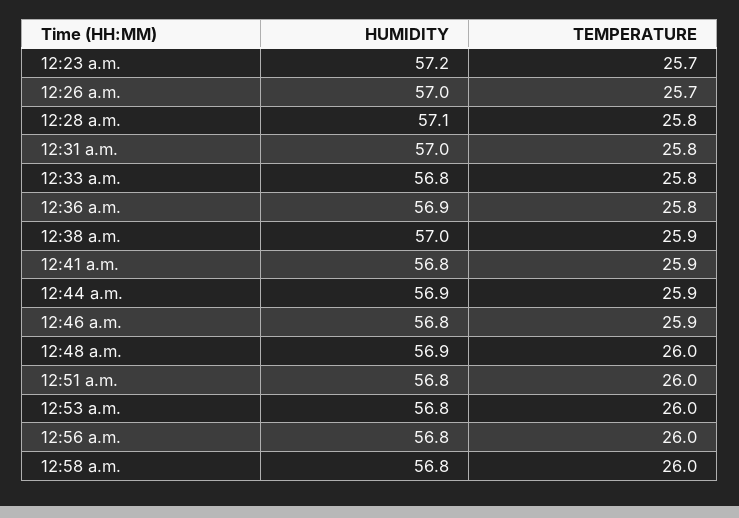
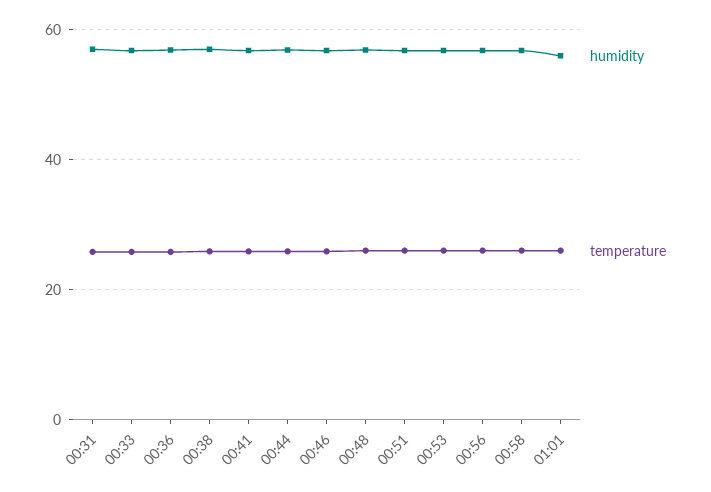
HUMIDITY, 12:23 a.m.: 57.2 -> none
TEMPERATURE, 12:23 a.m.: 25.7 -> none
HUMIDITY, 12:26 a.m.: 57 -> none
TEMPERATURE, 12:26 a.m.: 25.7 -> none
HUMIDITY, 12:28 a.m.: 57.1 -> none
TEMPERATURE, 12:28 a.m.: 25.8 -> none
HUMIDITY, 01:01: none -> 56
TEMPERATURE, 01:01: none -> 26

